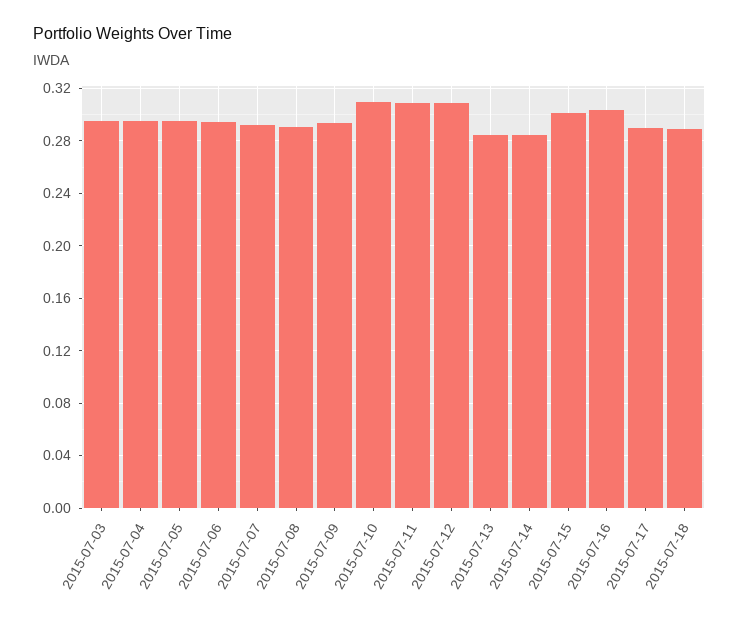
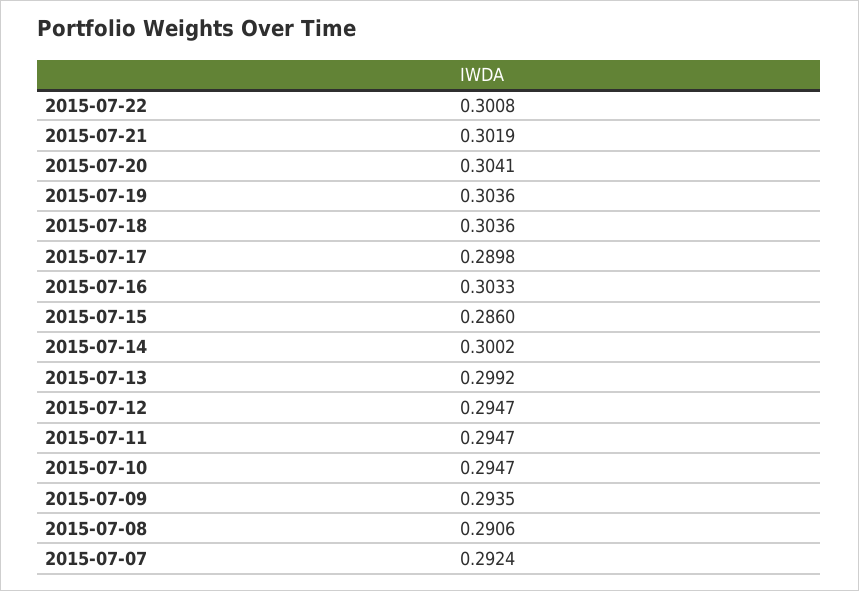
2015-07-03: 0.295 -> none
2015-07-04: 0.295 -> none
2015-07-05: 0.295 -> none
2015-07-06: 0.295 -> none
2015-07-10: 0.31 -> 0.2947
2015-07-11: 0.31 -> 0.2947
2015-07-12: 0.31 -> 0.2947
2015-07-13: 0.285 -> 0.2992
2015-07-14: 0.285 -> 0.3002
2015-07-15: 0.3 -> 0.286
2015-07-18: 0.29 -> 0.3036
2015-07-22: none -> 0.3008
2015-07-21: none -> 0.3019
2015-07-20: none -> 0.3041
2015-07-19: none -> 0.3036

